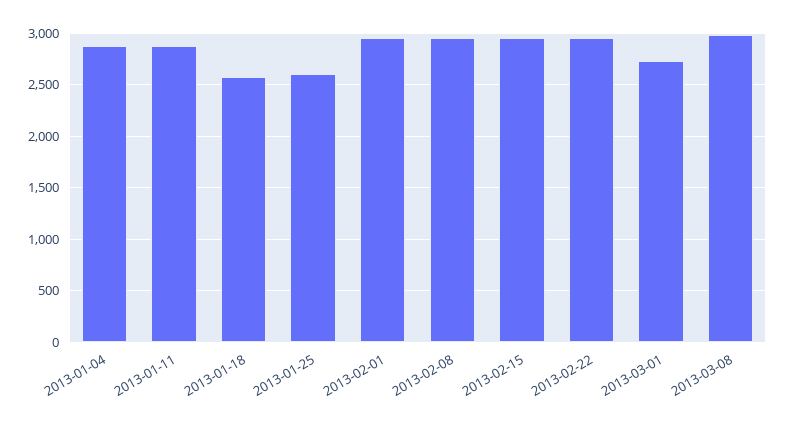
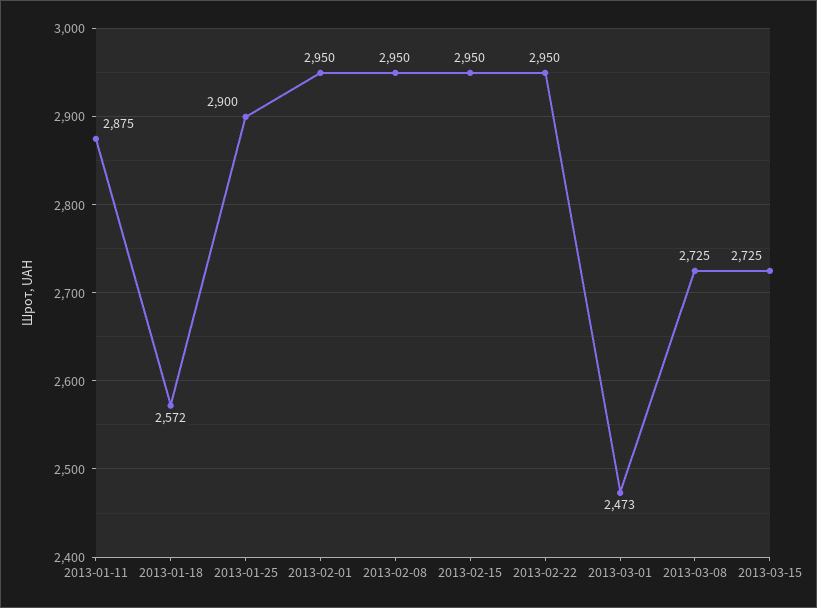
2013-01-04: 2900 -> none
2013-01-25: 2600 -> 2900
2013-03-01: 2700 -> 2473
2013-03-08: 3000 -> 2725
2013-03-15: none -> 2725

